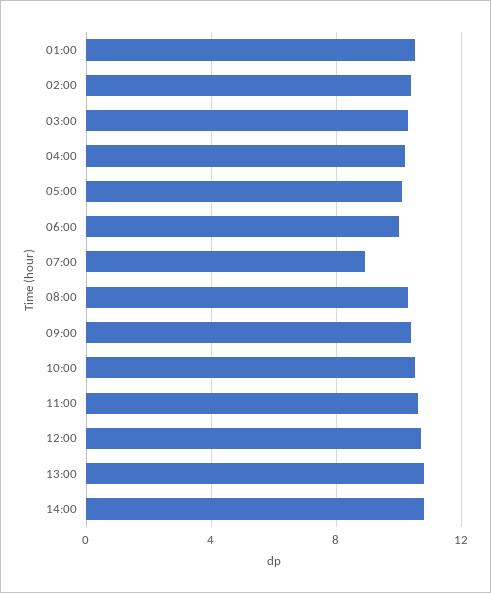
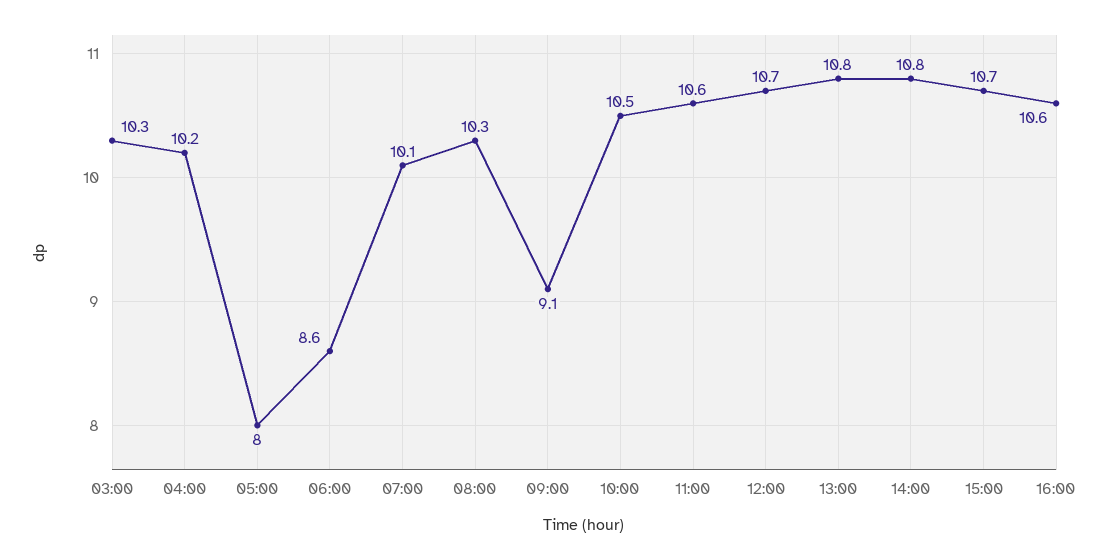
01:00: 10.5 -> none
02:00: 10.5 -> none
05:00: 10 -> 8
06:00: 10 -> 8.6
07:00: 9 -> 10.1
09:00: 10.5 -> 9.1
15:00: none -> 10.7
16:00: none -> 10.6

